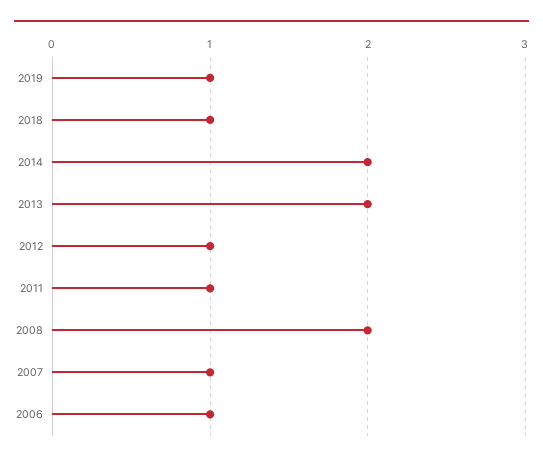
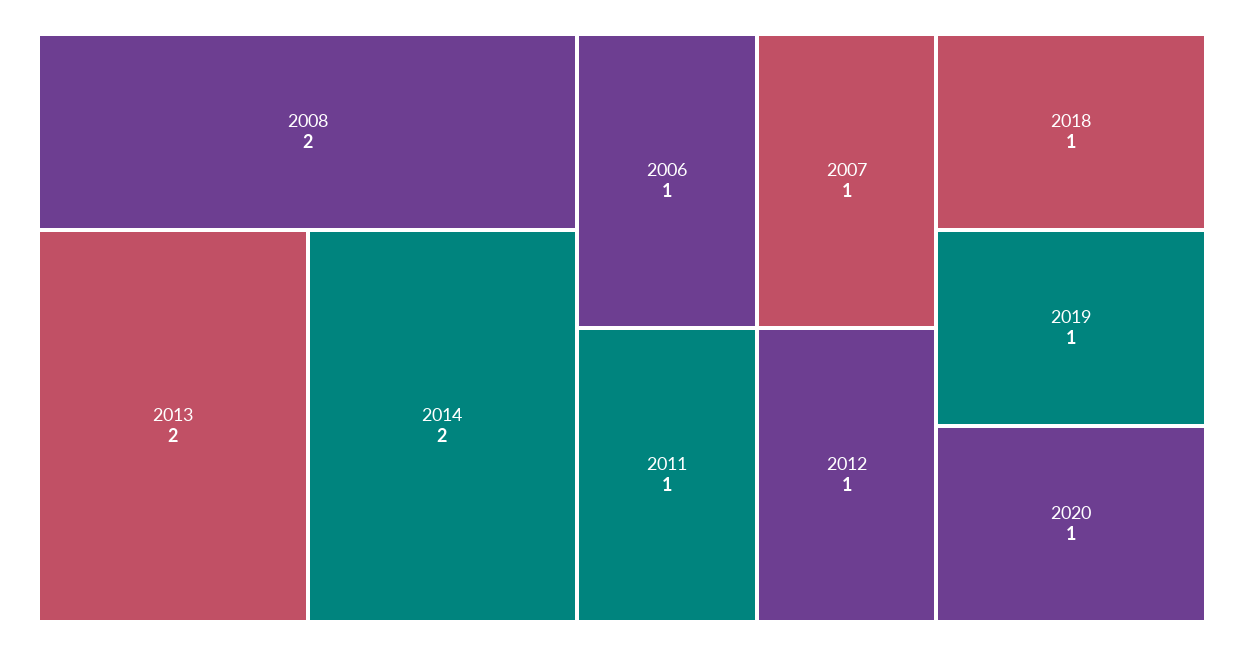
2020: none -> 1

